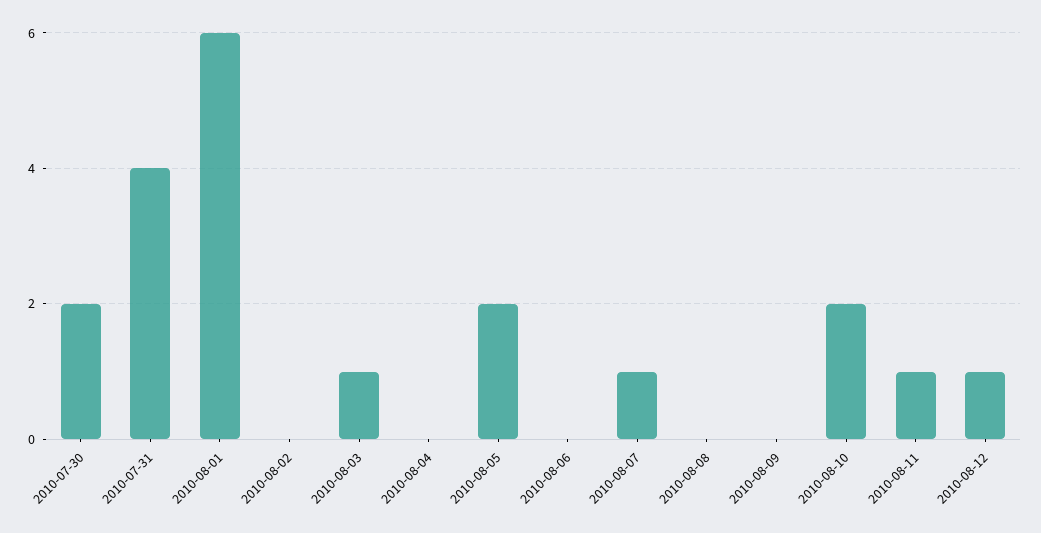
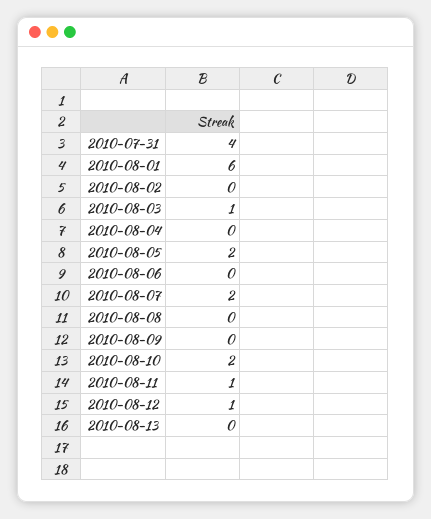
2010-07-30: 2 -> none
2010-08-07: 1 -> 2
2010-08-13: none -> 0

